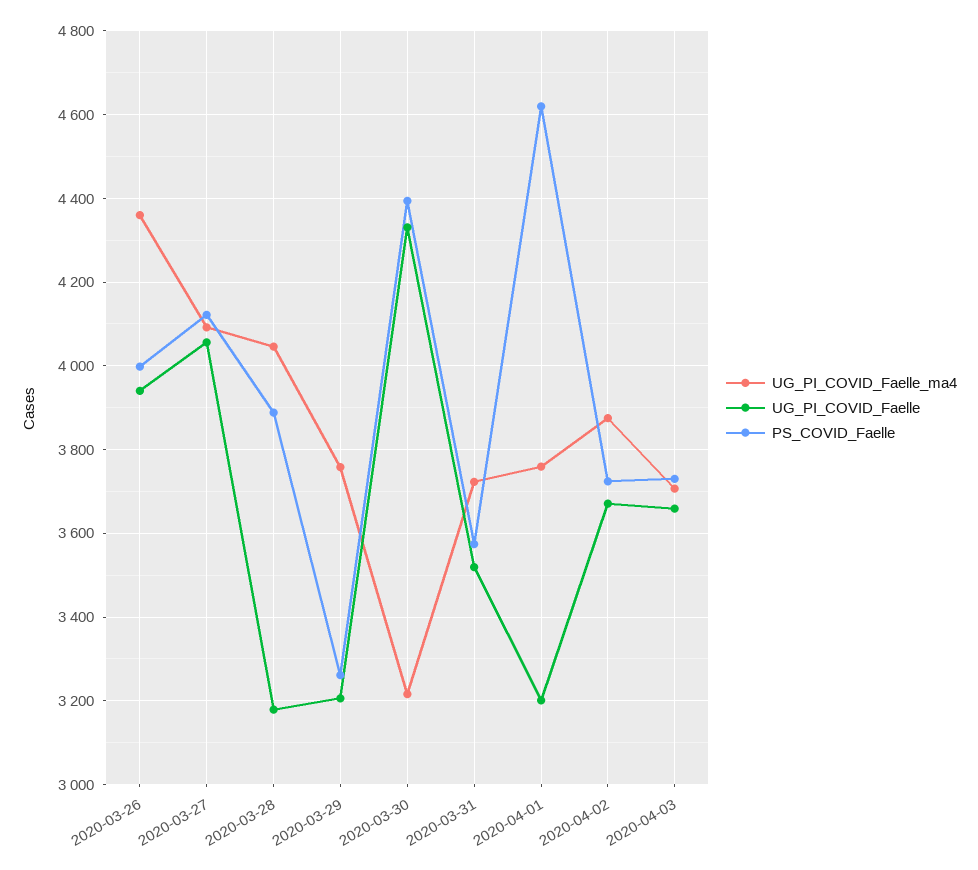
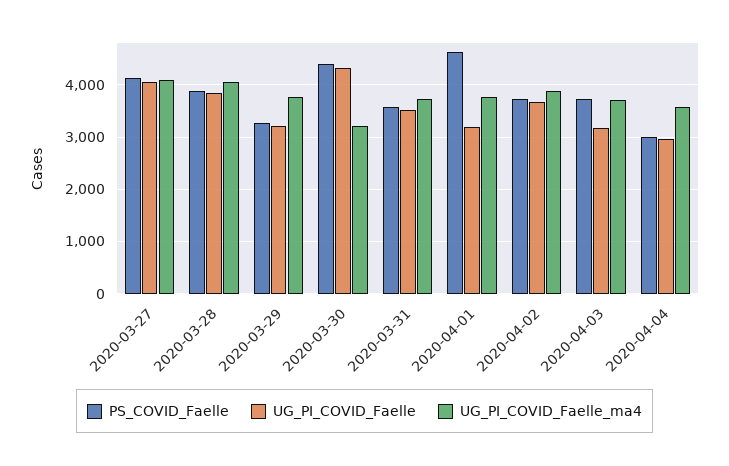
UG_PI_COVID_Faelle_ma4, 2020-03-26: 4360 -> none
UG_PI_COVID_Faelle, 2020-03-26: 3940 -> none
PS_COVID_Faelle, 2020-03-26: 4000 -> none
UG_PI_COVID_Faelle, 2020-03-28: 3180 -> 3800
UG_PI_COVID_Faelle, 2020-04-03: 3660 -> 3200
PS_COVID_Faelle, 2020-04-04: none -> 3000
UG_PI_COVID_Faelle, 2020-04-04: none -> 3000
UG_PI_COVID_Faelle_ma4, 2020-04-04: none -> 3600

